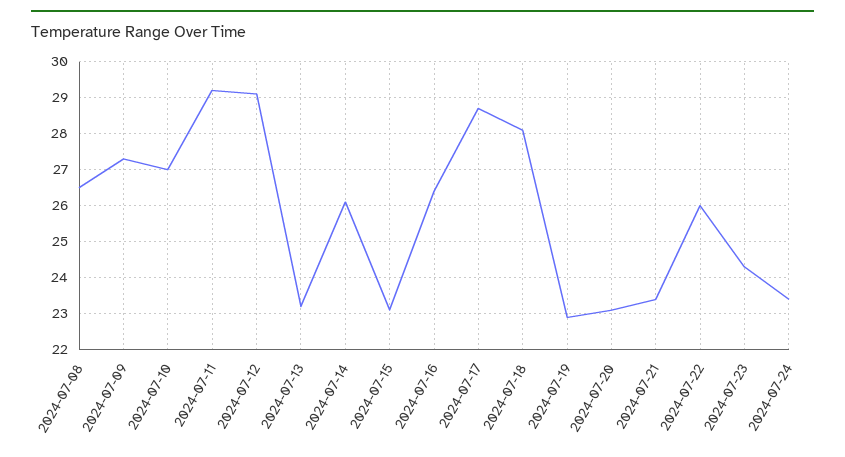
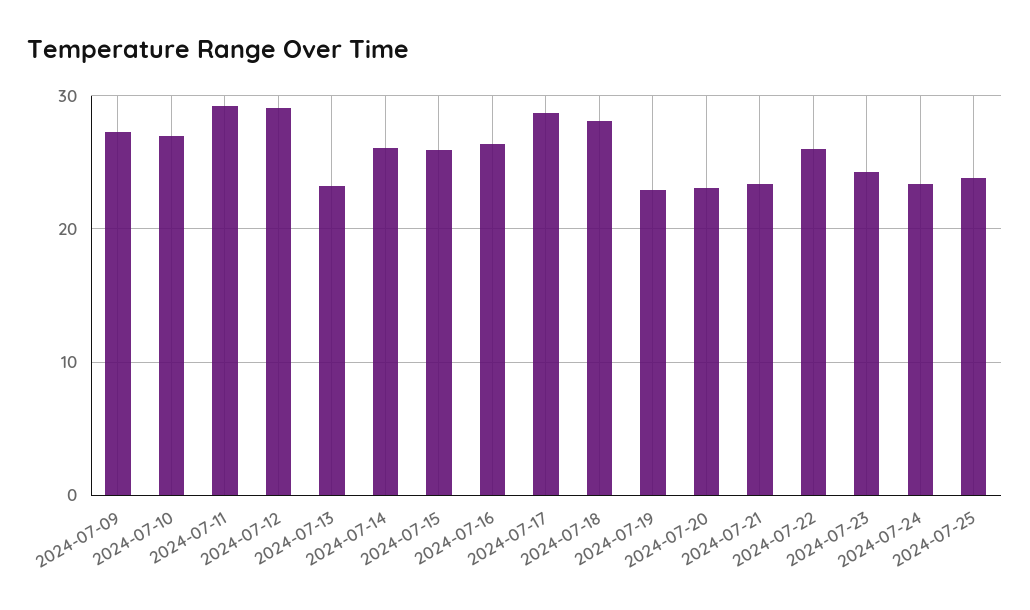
2024-07-08: 26.5 -> none
2024-07-15: 23 -> 26
2024-07-25: none -> 24

